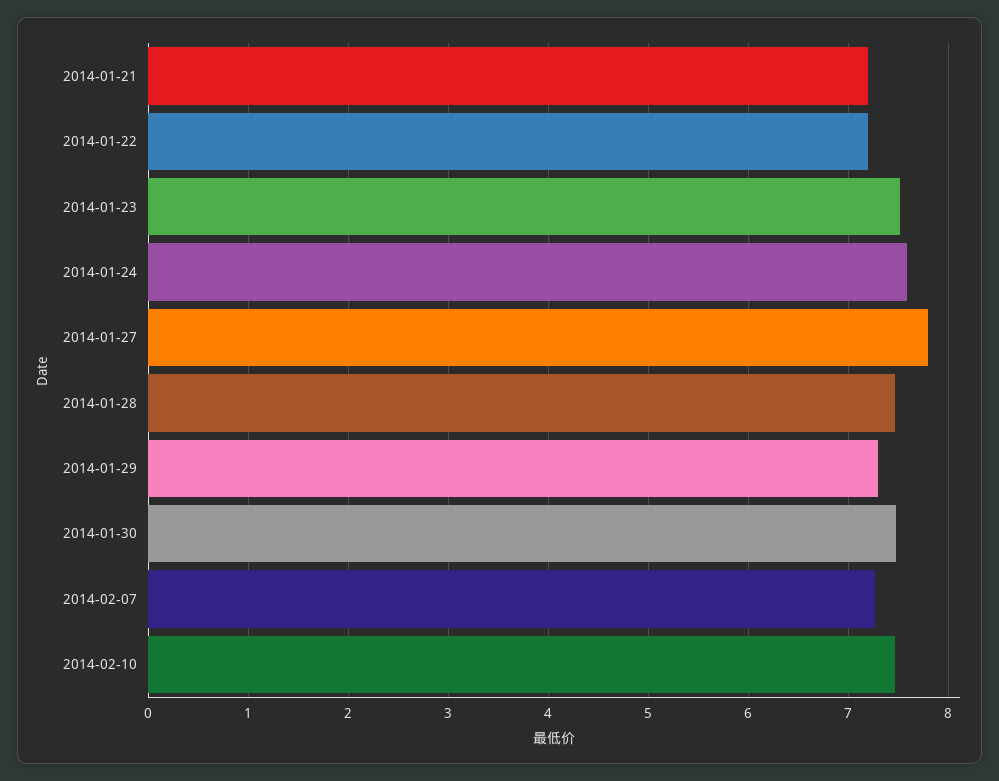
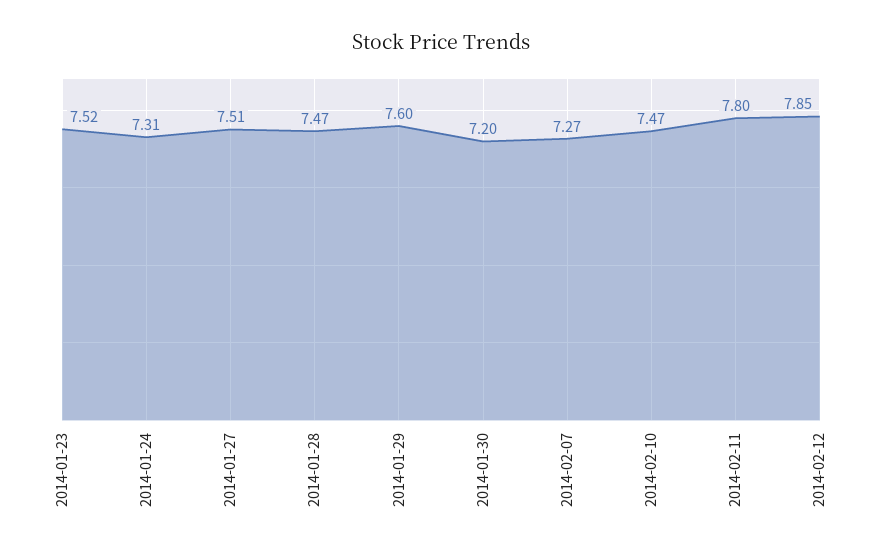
2014-01-21: 7.2 -> none
2014-01-22: 7.2 -> none
2014-01-24: 7.6 -> 7.31
2014-01-27: 7.8 -> 7.51
2014-01-29: 7.3 -> 7.6
2014-01-30: 7.5 -> 7.2
2014-02-11: none -> 7.8
2014-02-12: none -> 7.85

